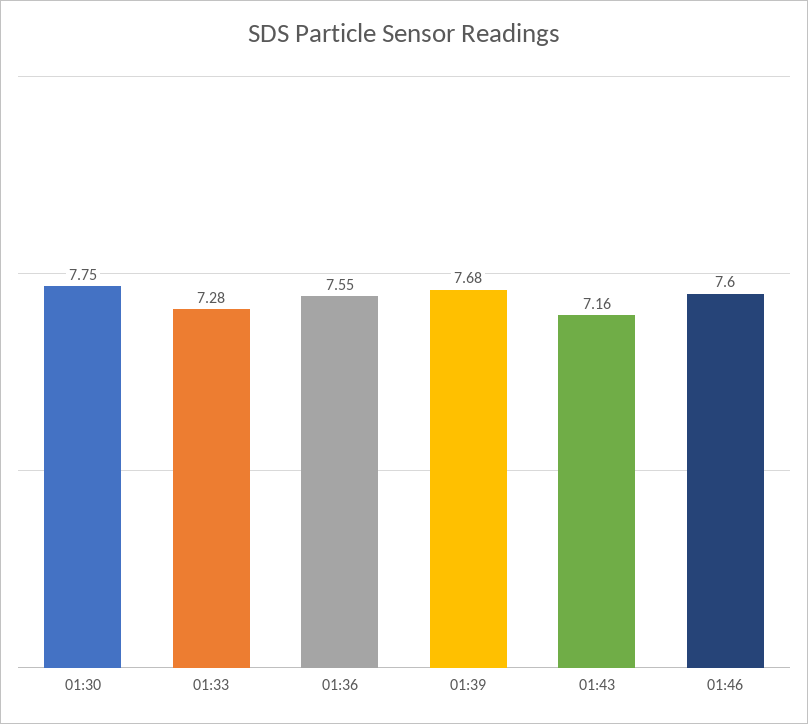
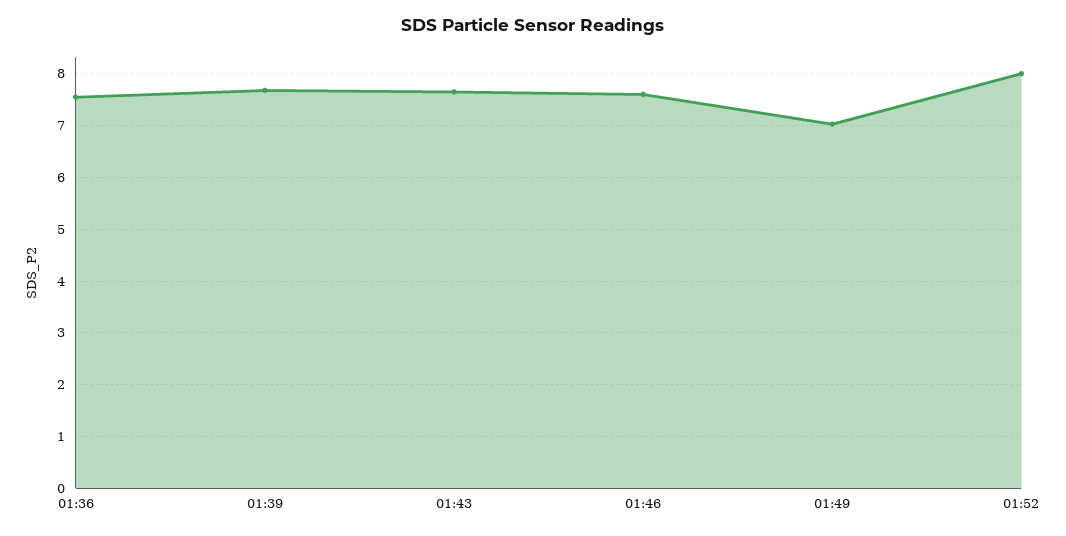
01:30: 7.75 -> none
01:33: 7.28 -> none
01:43: 7.16 -> 7.6
01:49: none -> 7
01:52: none -> 8

